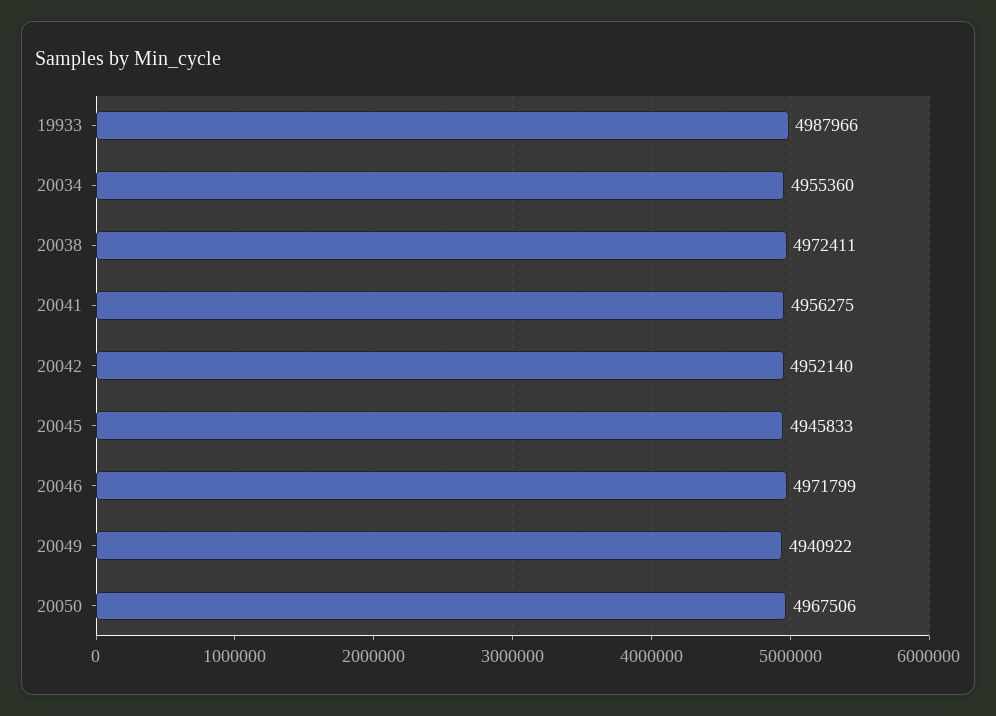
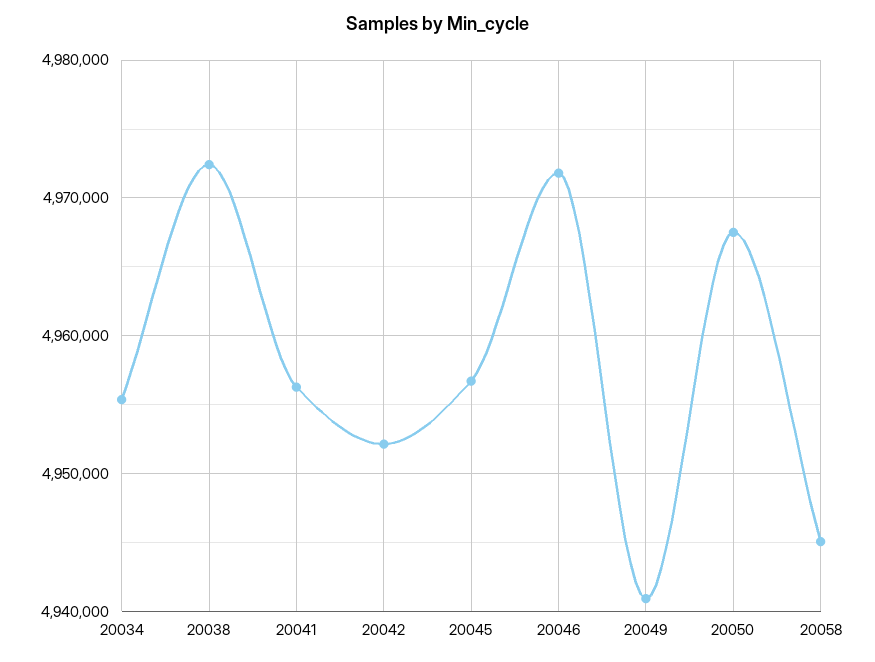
19933: 4987966 -> none
20045: 4945833 -> 4957000
20058: none -> 4945000

